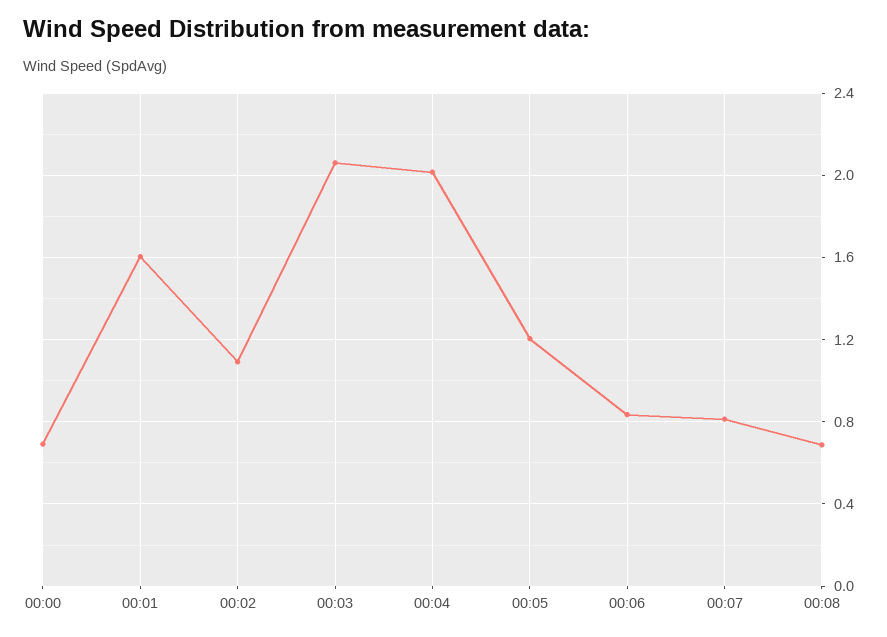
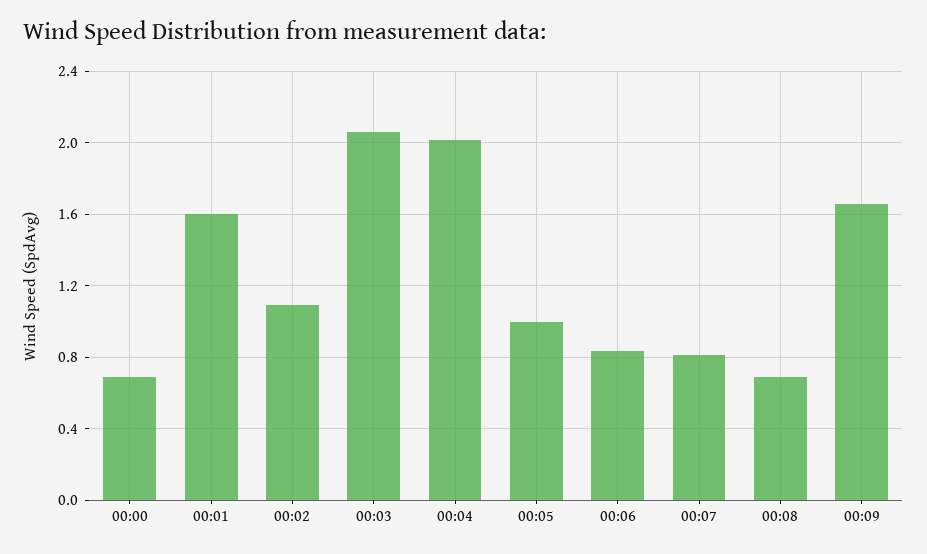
00:05: 1.2 -> 1
00:09: none -> 1.65

